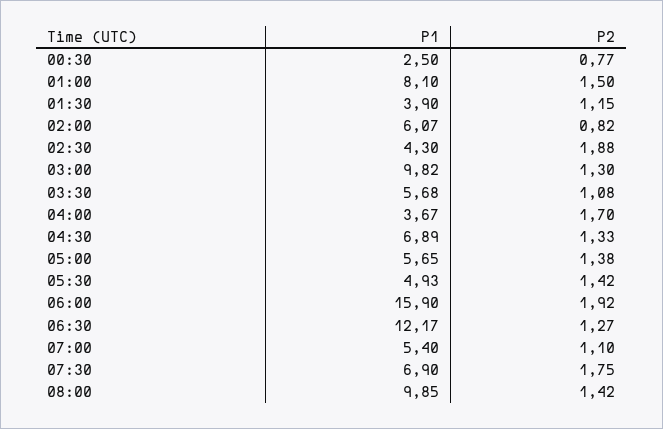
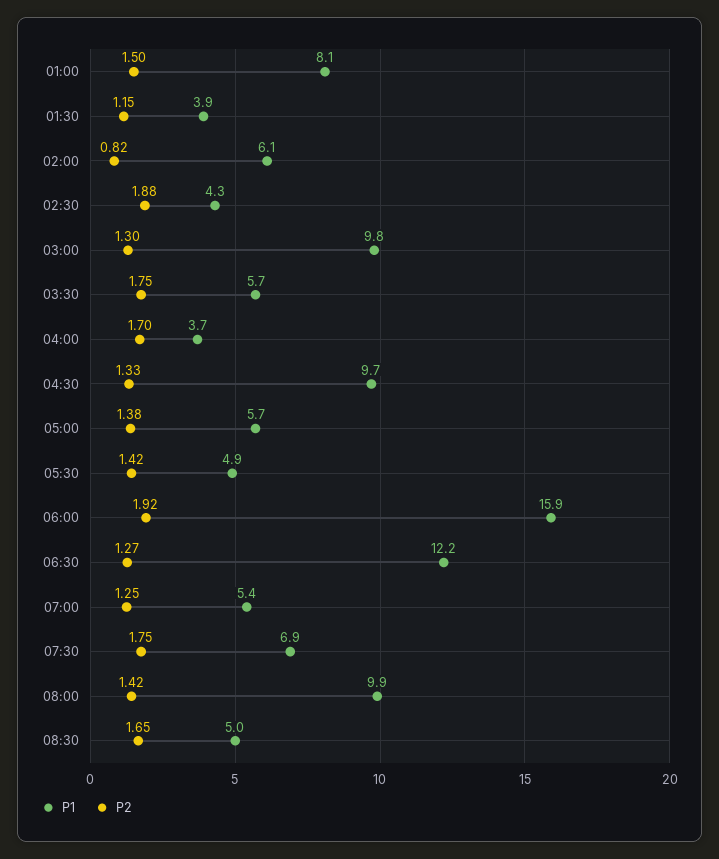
P1, 00:30: 2.5 -> none
P2, 00:30: 0.77 -> none
P2, 03:30: 1.08 -> 1.75
P1, 04:30: 6.89 -> 9.7
P2, 07:00: 1.1 -> 1.25
P1, 08:30: none -> 5
P2, 08:30: none -> 1.65

